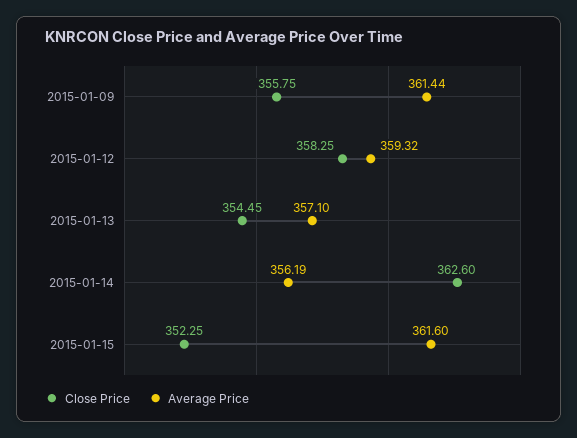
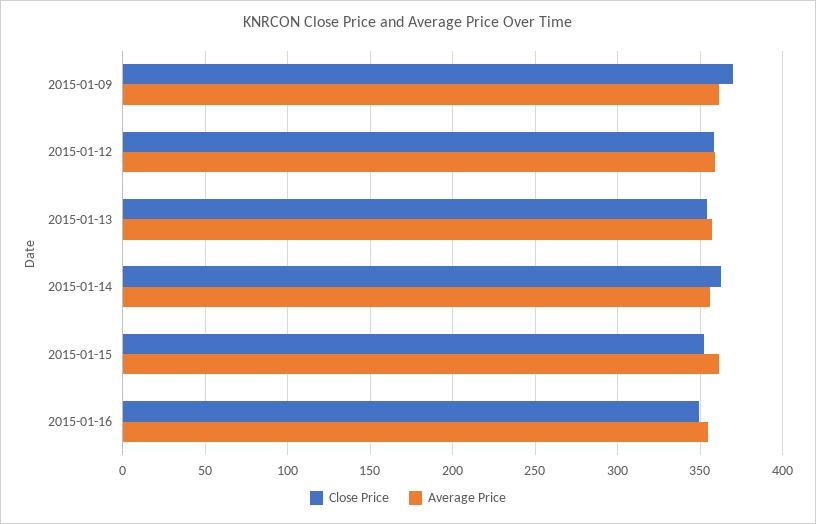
Close Price, 2015-01-09: 355.75 -> 370
Close Price, 2015-01-16: none -> 350
Average Price, 2015-01-16: none -> 355

